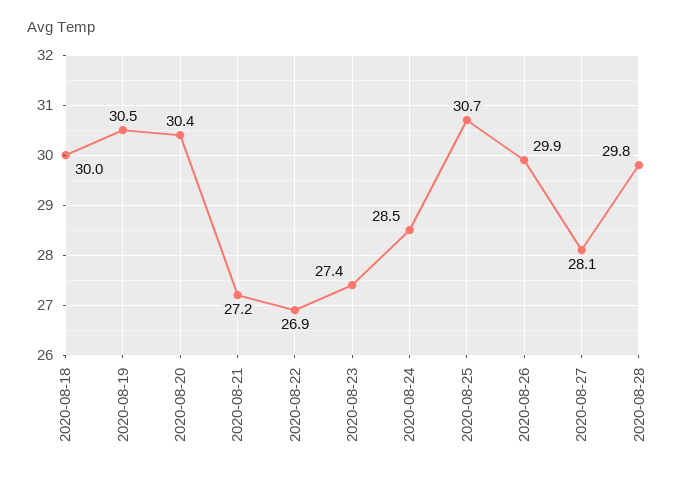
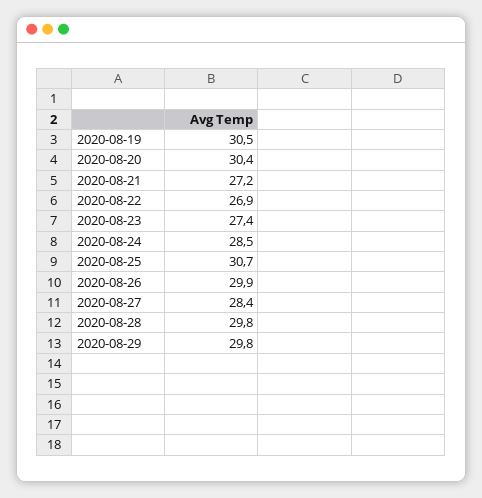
2020-08-18: 30 -> none
2020-08-27: 28.1 -> 28.4
2020-08-29: none -> 29.8

